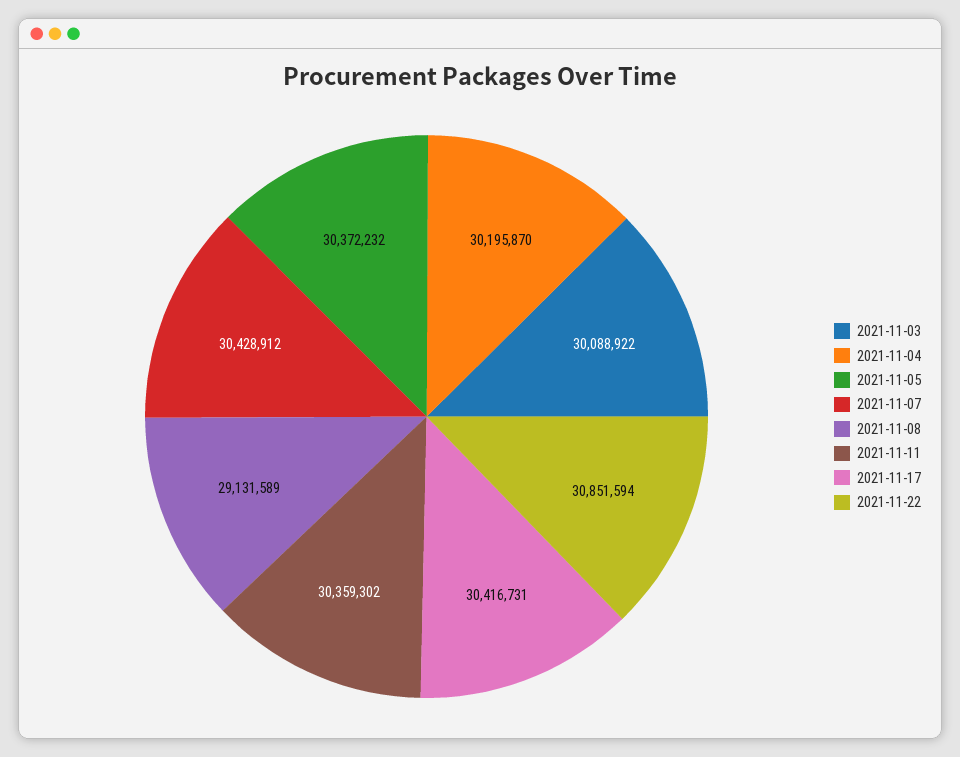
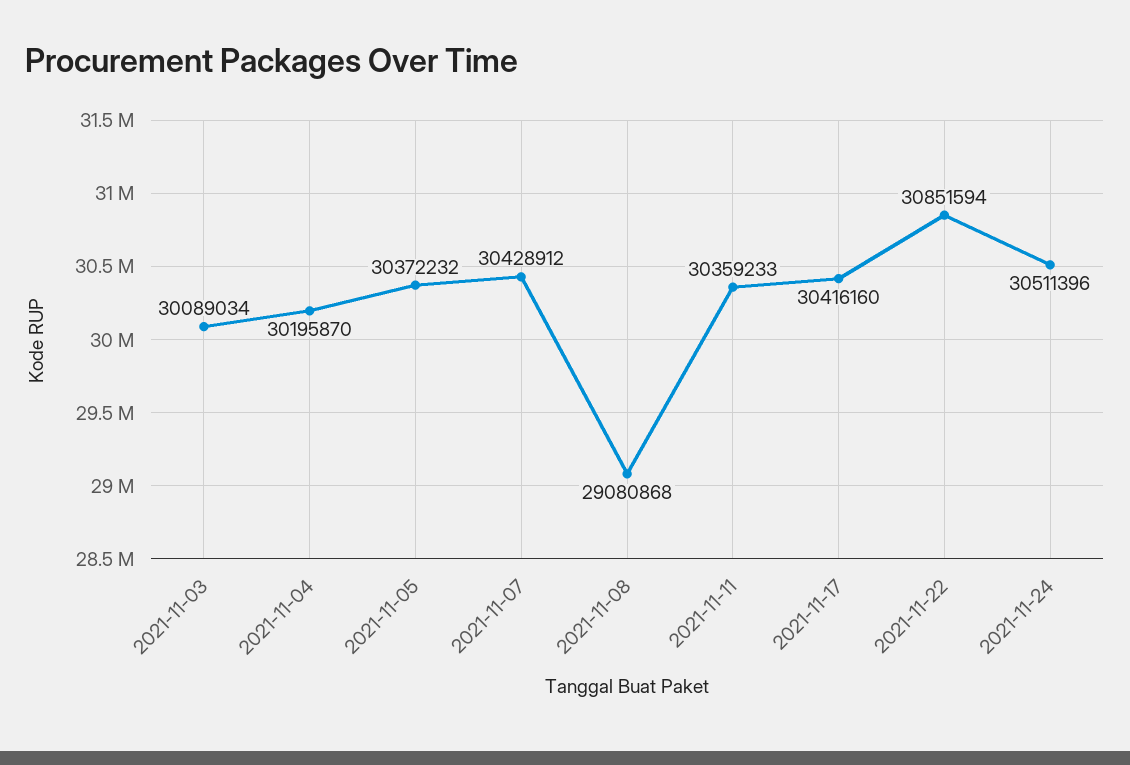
2021-11-03: 30088922 -> 30089034
2021-11-08: 29131589 -> 29080868
2021-11-11: 30359302 -> 30359233
2021-11-17: 30416731 -> 30416160
2021-11-24: none -> 30511396

